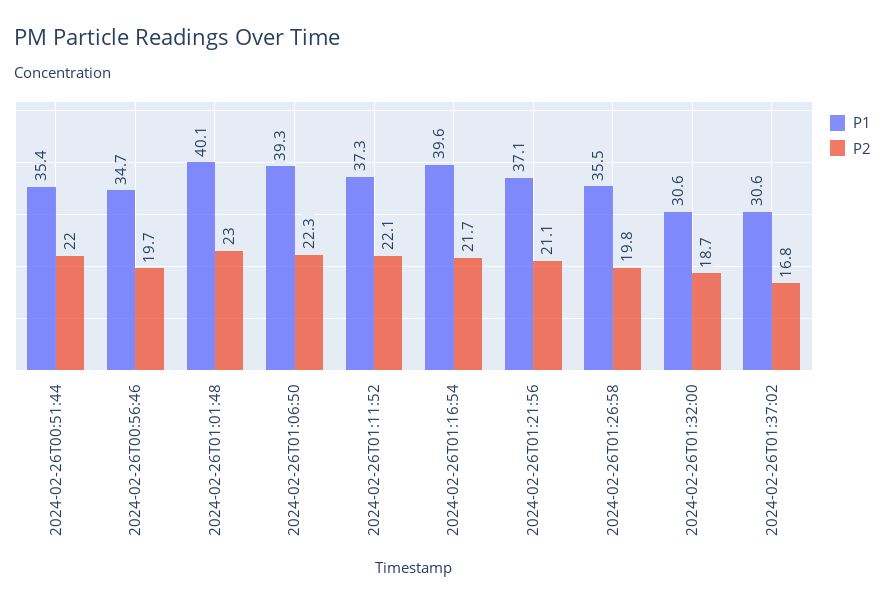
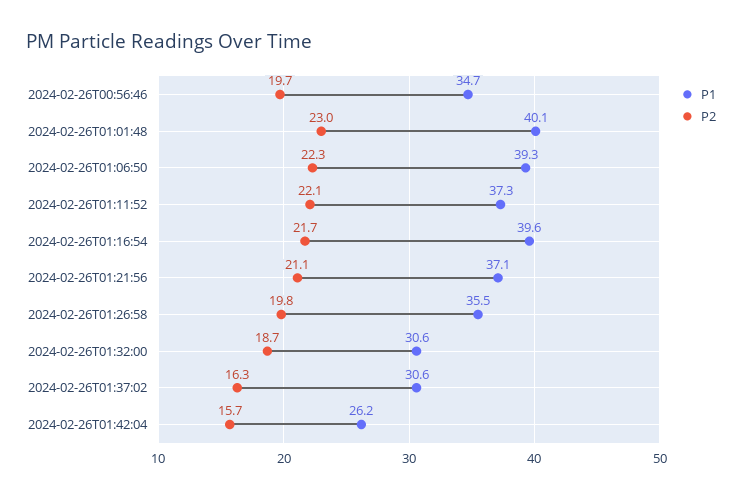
P1, 2024-02-26T00:51:44: 35.4 -> none
P2, 2024-02-26T00:51:44: 22 -> none
P2, 2024-02-26T01:37:02: 16.8 -> 16.3
P1, 2024-02-26T01:42:04: none -> 26.2
P2, 2024-02-26T01:42:04: none -> 15.7

